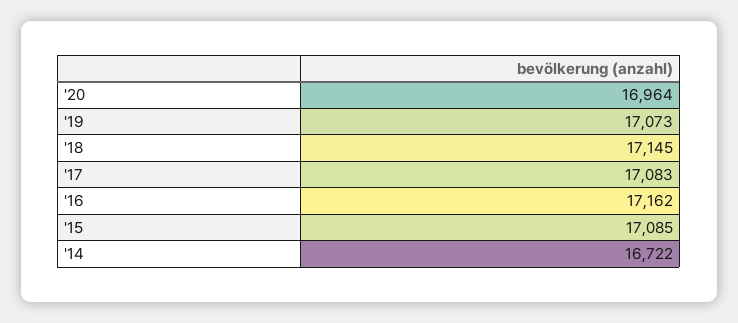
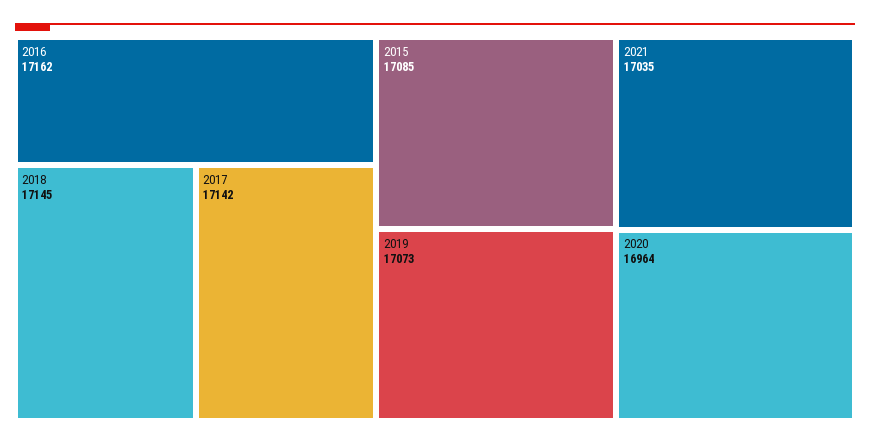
'17: 17083 -> 17142
'14: 16722 -> none
2021: none -> 17035

